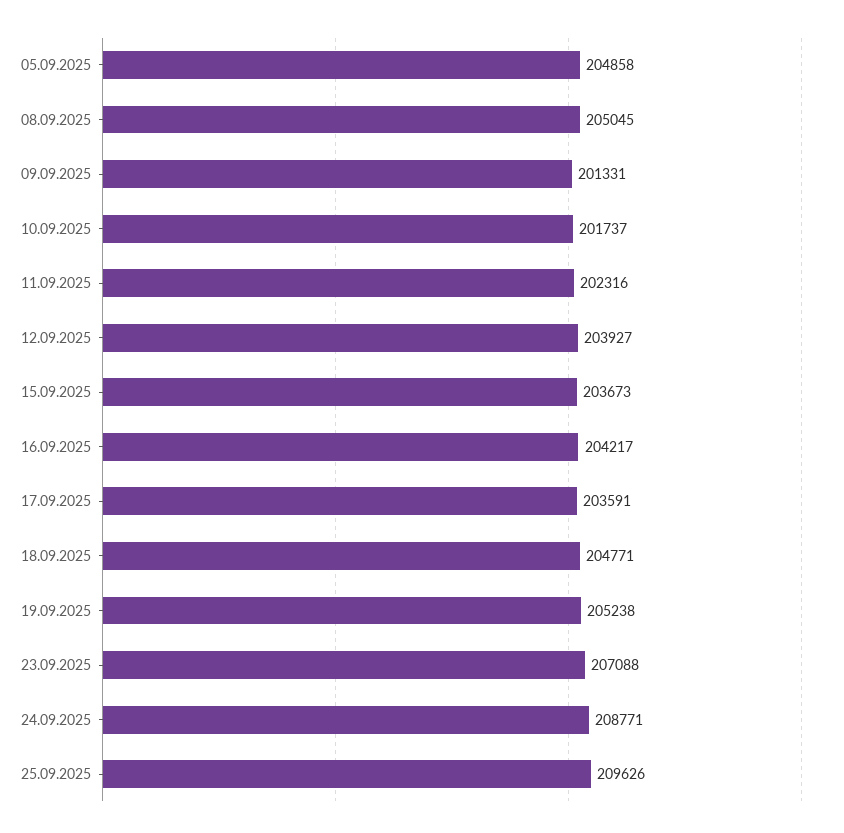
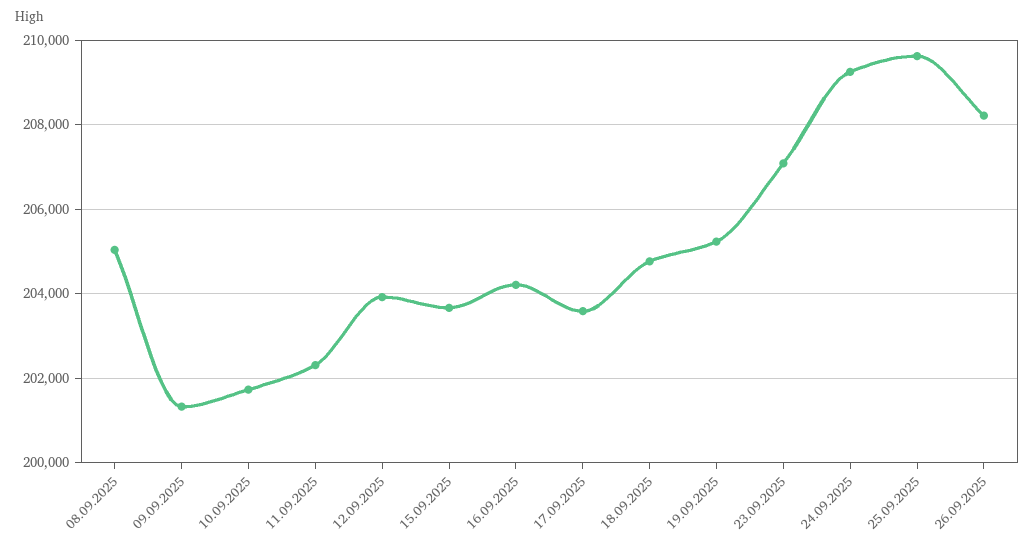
05.09.2025: 204858 -> none
24.09.2025: 208771 -> 209200
26.09.2025: none -> 208200

